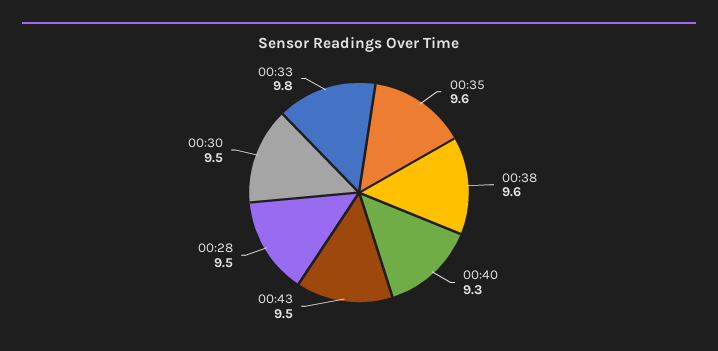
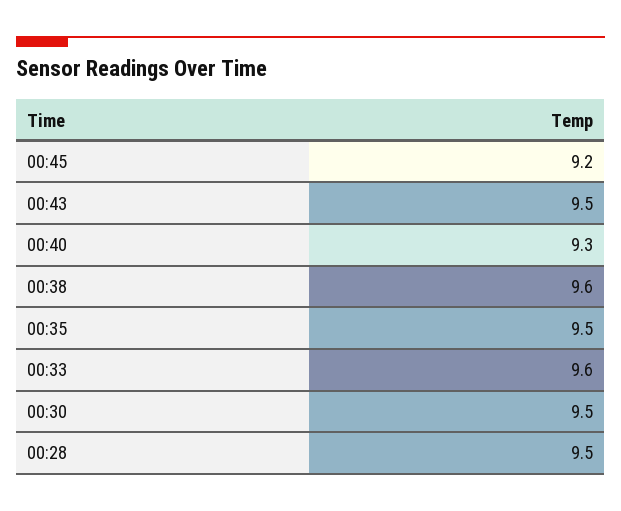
00:35: 9.6 -> 9.5
00:33: 9.8 -> 9.6
00:45: none -> 9.2

